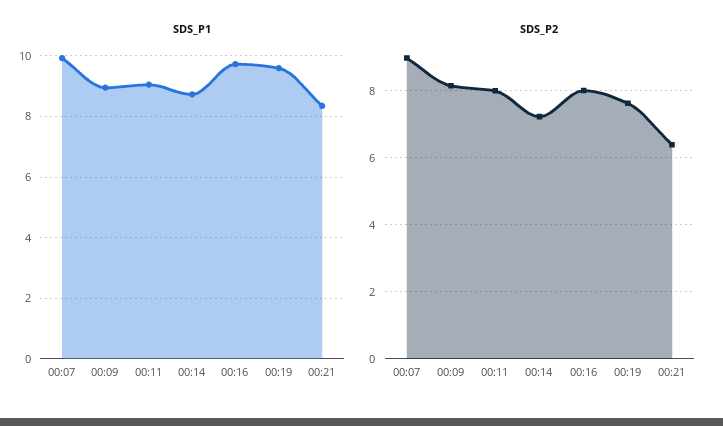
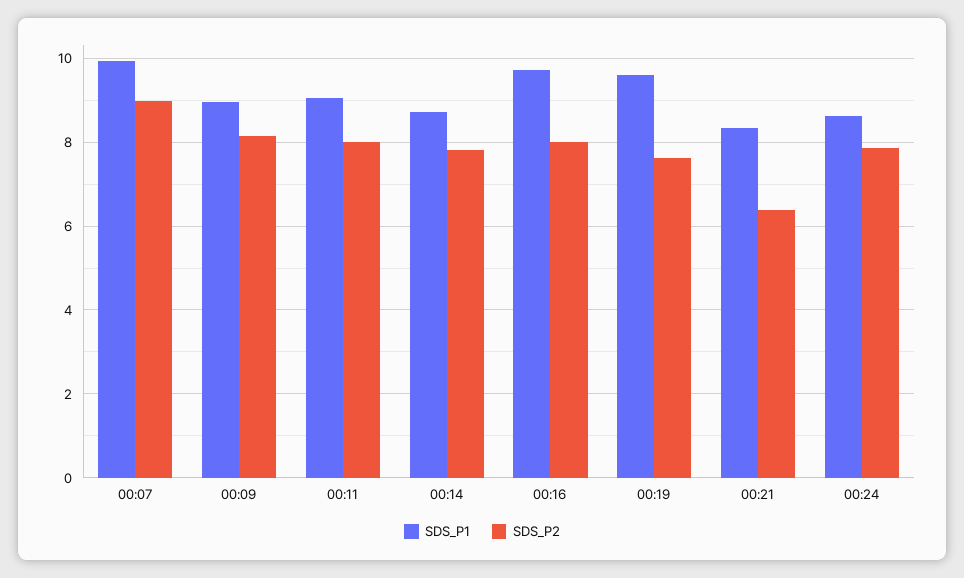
SDS_P2, 00:14: 7.2 -> 7.8
SDS_P1, 00:24: none -> 8.6
SDS_P2, 00:24: none -> 7.8

